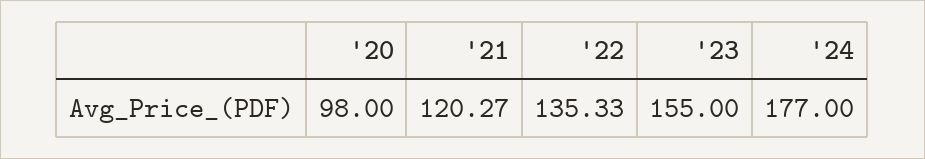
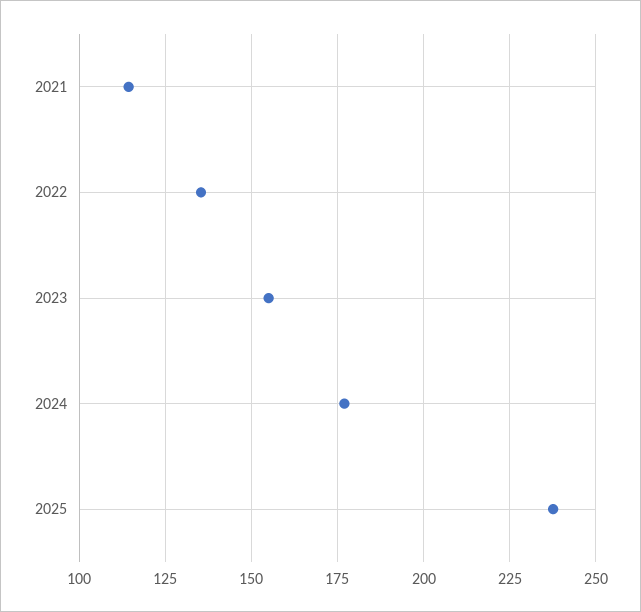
'20: 98 -> none
'21: 120.27 -> 115
2025: none -> 237.5

